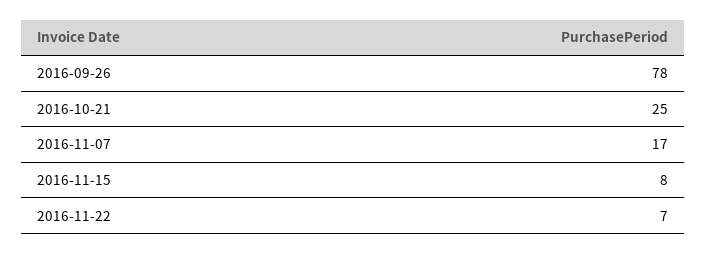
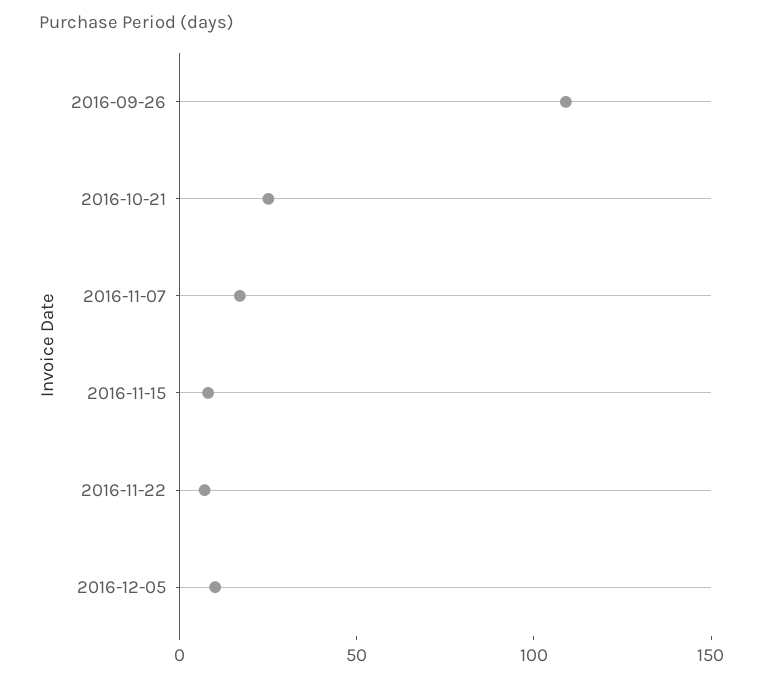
2016-09-26: 78 -> 110
2016-12-05: none -> 10

